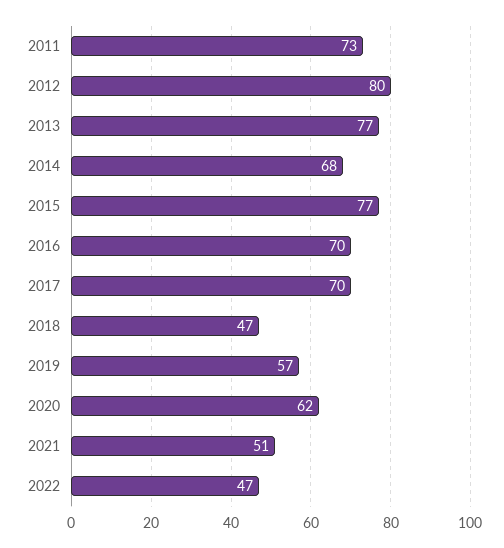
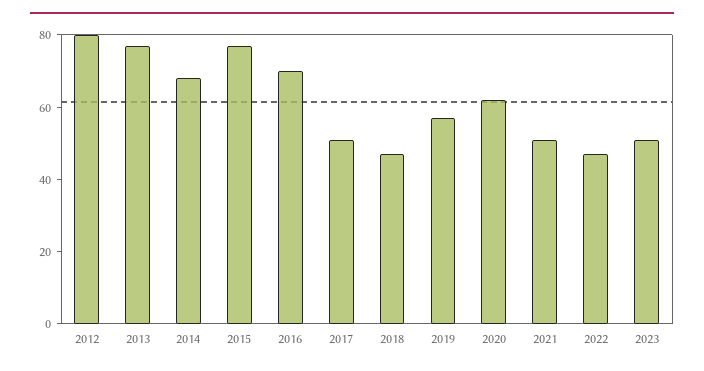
2011: 73 -> none
2017: 70 -> 50
2023: none -> 50

